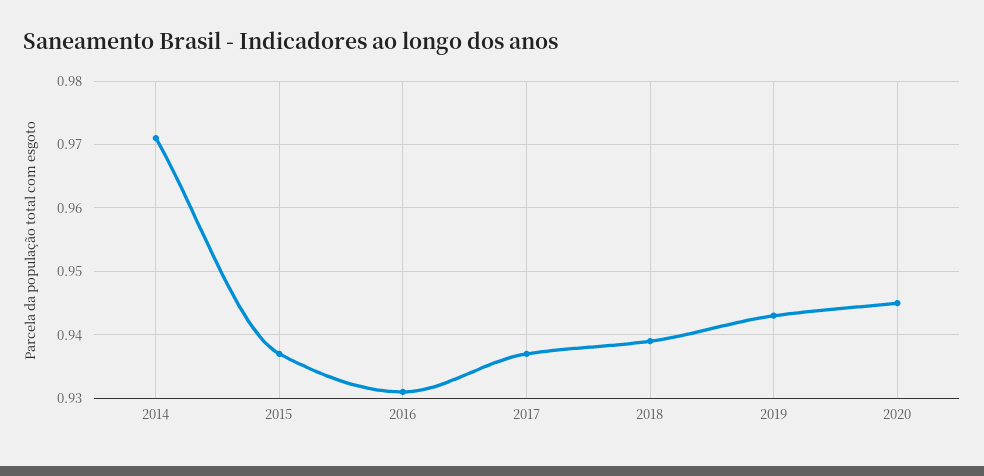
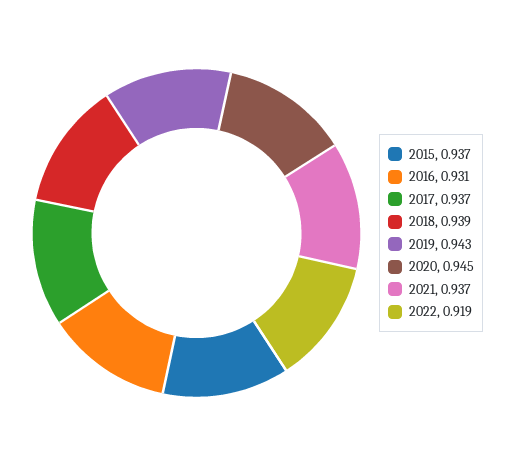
2014: 0.971 -> none
2021: none -> 0.937
2022: none -> 0.919

